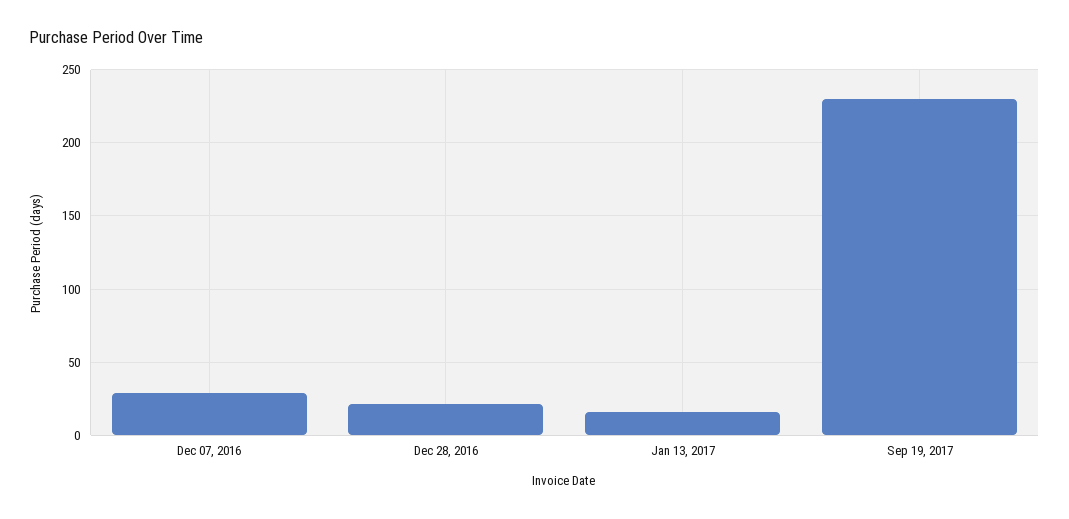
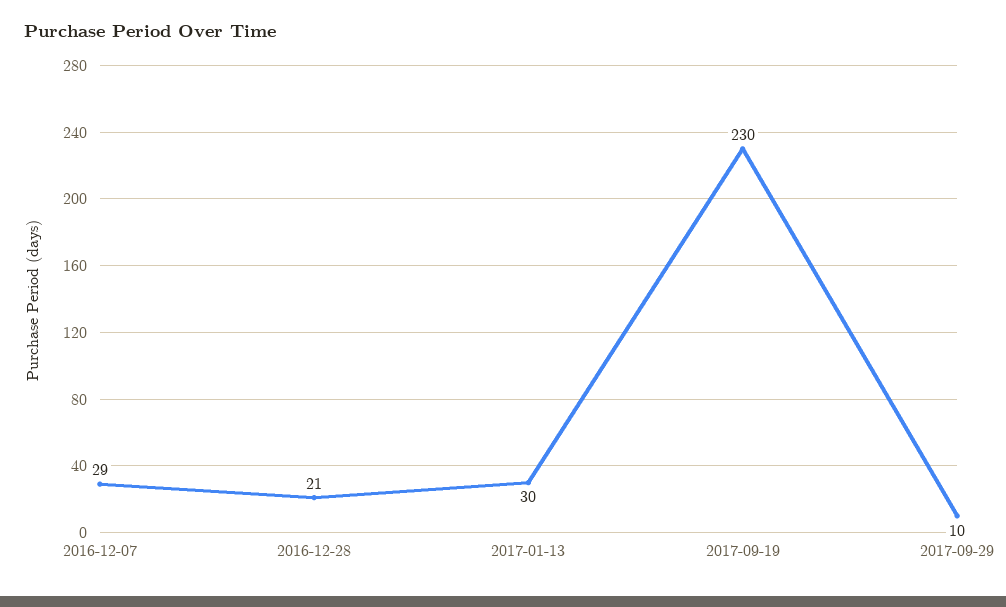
Jan 13, 2017: 15 -> 30
2017-09-29: none -> 10

